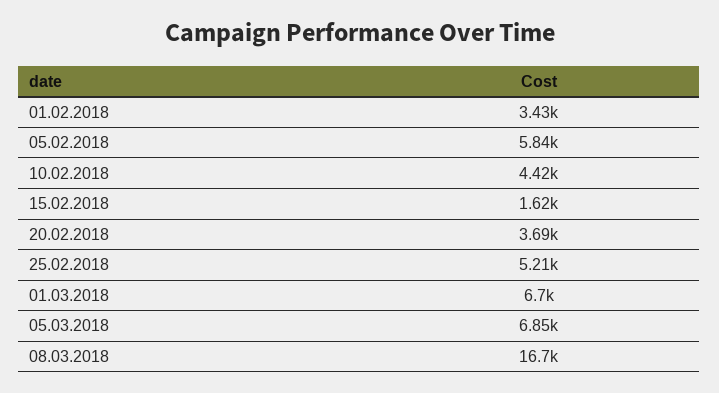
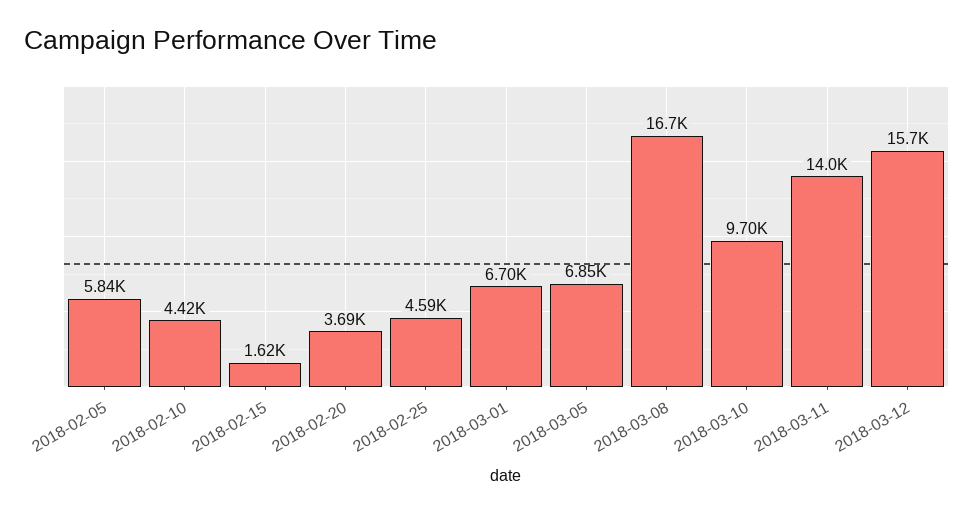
01.02.2018: 3430 -> none
25.02.2018: 5210 -> 4590
2018-03-10: none -> 9700
2018-03-11: none -> 14000
2018-03-12: none -> 15700

